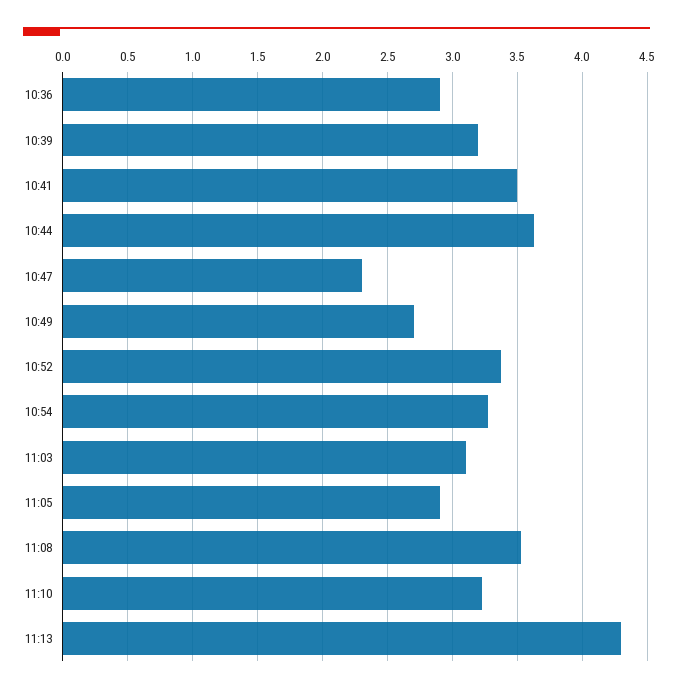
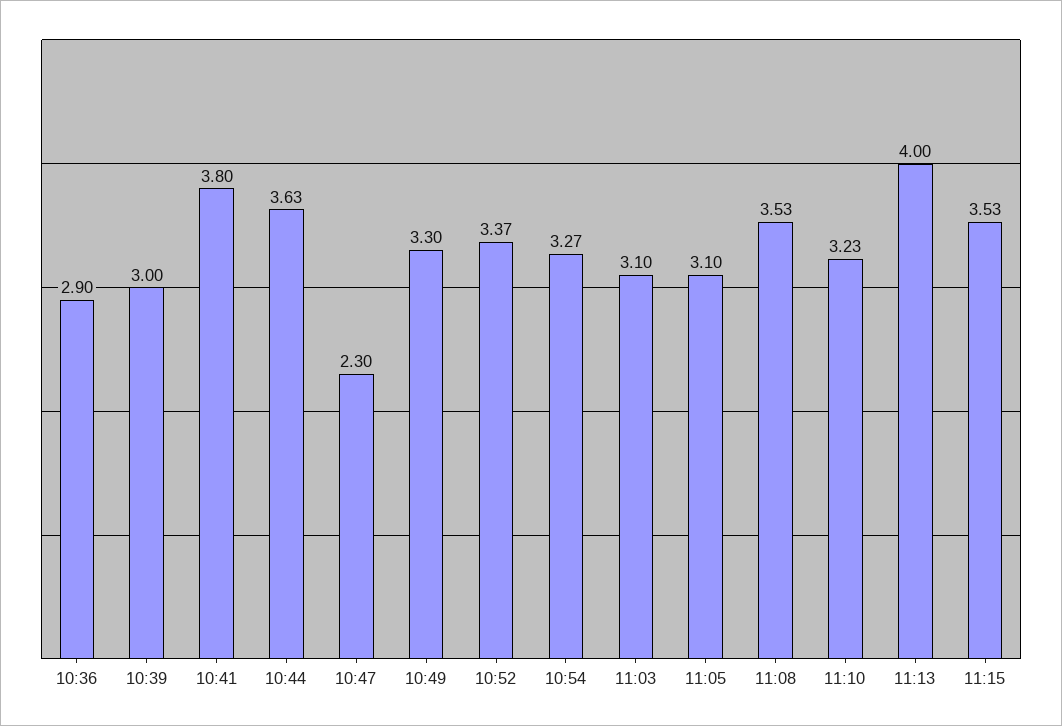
10:39: 3.2 -> 3
10:41: 3.5 -> 3.8
10:49: 2.7 -> 3.3
11:05: 2.9 -> 3.1
11:13: 4.3 -> 4
11:15: none -> 3.53

